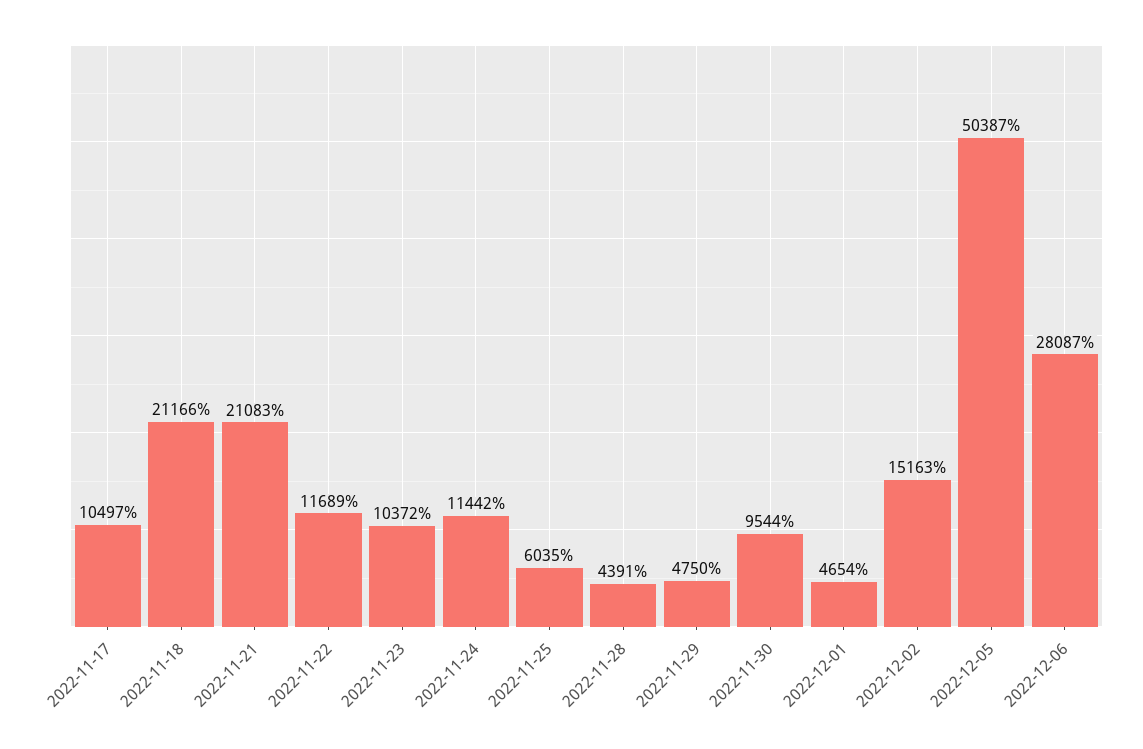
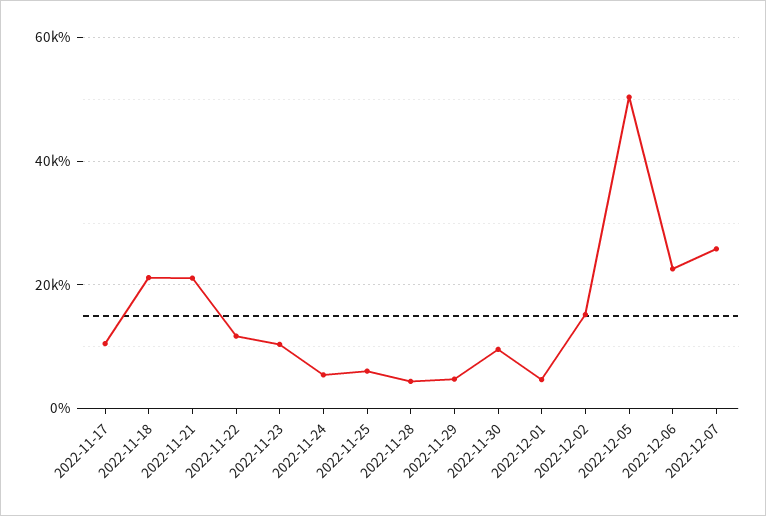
2022-11-24: 11442 -> 6000
2022-12-06: 28087 -> 22000
2022-12-07: none -> 26000

